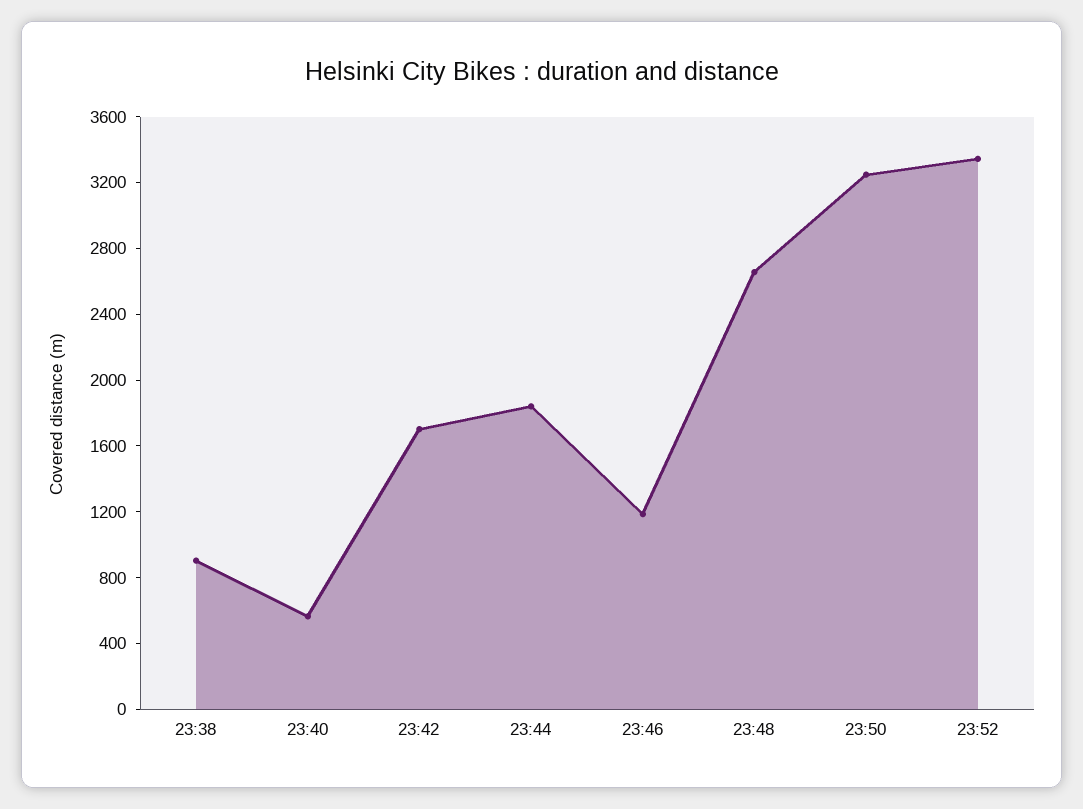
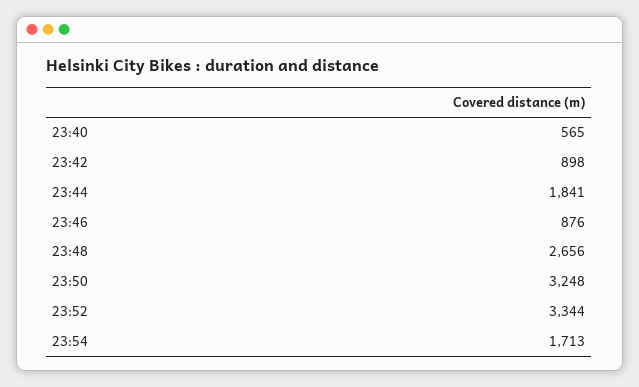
23:38: 900 -> none
23:42: 1700 -> 898
23:46: 1200 -> 876
23:54: none -> 1713

